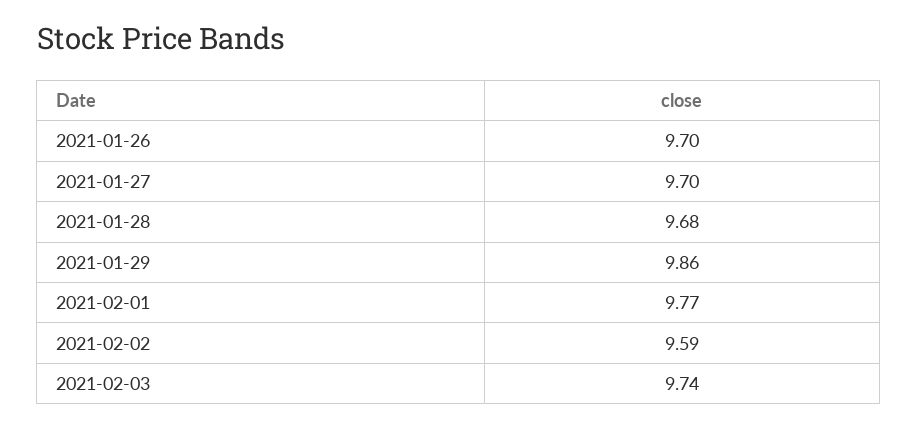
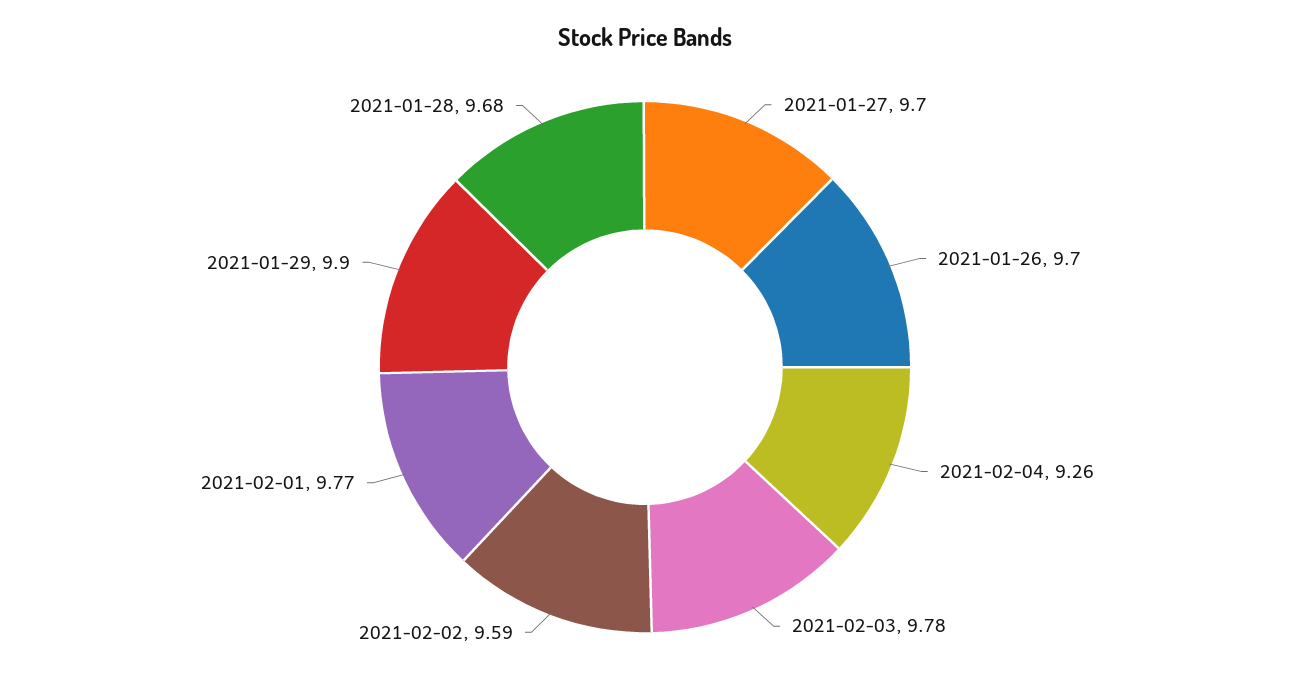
2021-01-29: 9.86 -> 9.9
2021-02-03: 9.74 -> 9.78
2021-02-04: none -> 9.26

